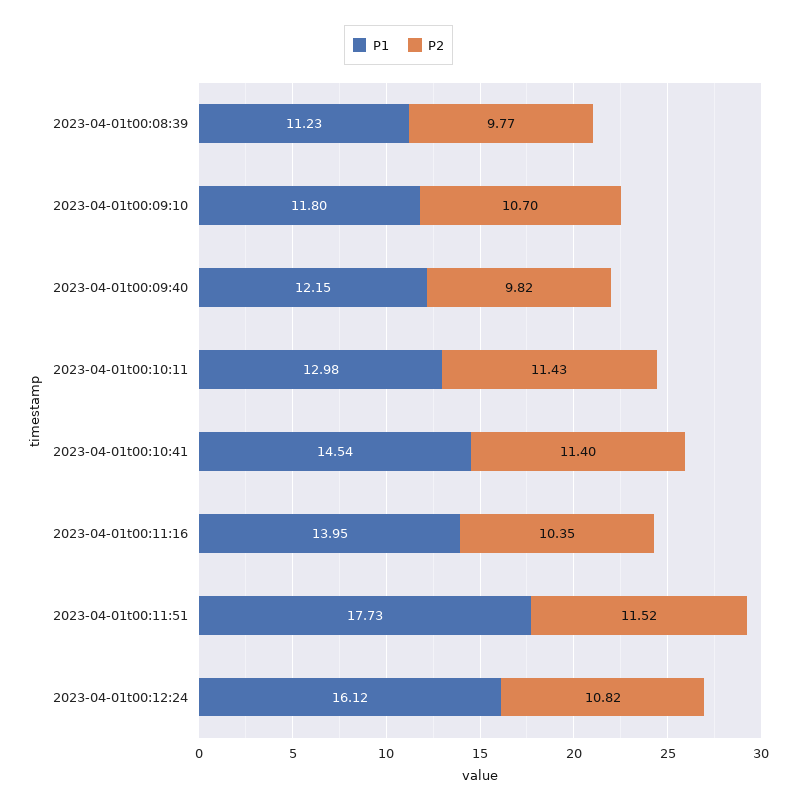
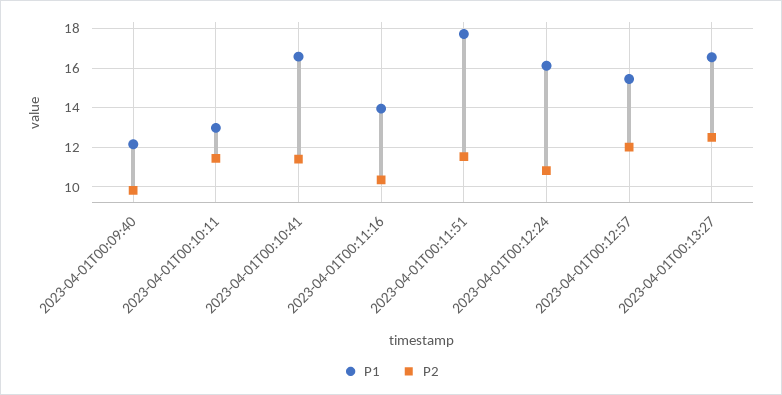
P1, 2023-04-01t00:08:39: 11.23 -> none
P2, 2023-04-01t00:08:39: 9.77 -> none
P1, 2023-04-01t00:09:10: 11.8 -> none
P2, 2023-04-01t00:09:10: 10.7 -> none
P1, 2023-04-01t00:10:41: 14.54 -> 16.5
P1, 2023-04-01T00:12:57: none -> 15.5
P2, 2023-04-01T00:12:57: none -> 12
P1, 2023-04-01T00:13:27: none -> 16.5
P2, 2023-04-01T00:13:27: none -> 12.5

